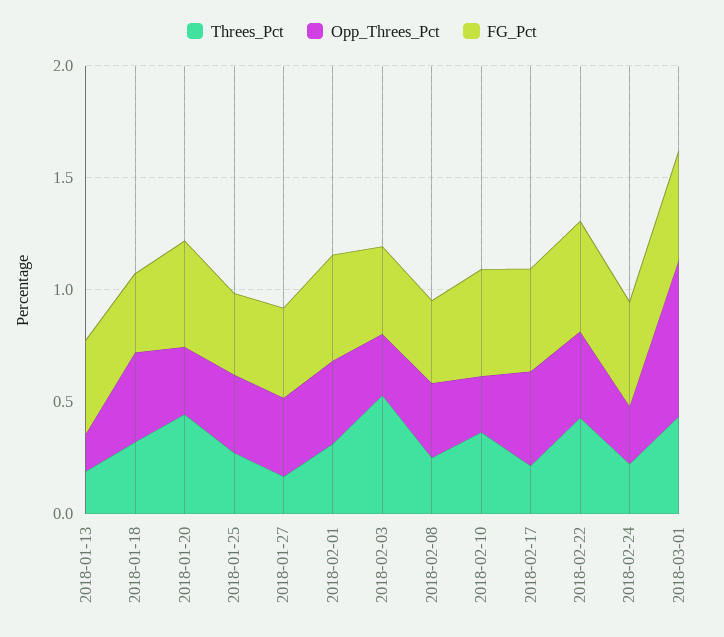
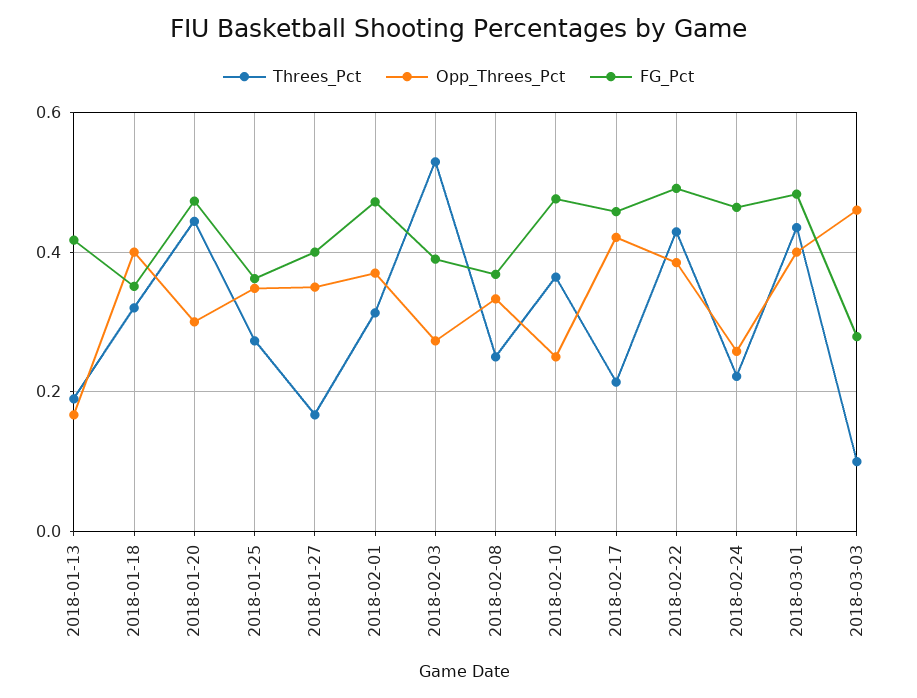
Opp_Threes_Pct, 2018-03-01: 0.7 -> 0.4
Threes_Pct, 2018-03-03: none -> 0.1
Opp_Threes_Pct, 2018-03-03: none -> 0.46
FG_Pct, 2018-03-03: none -> 0.28

